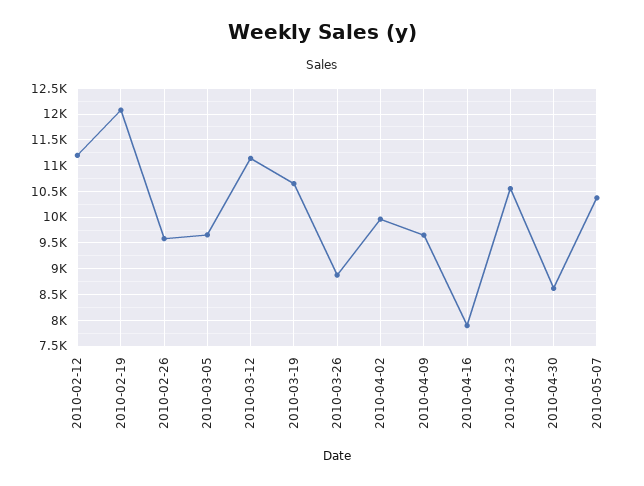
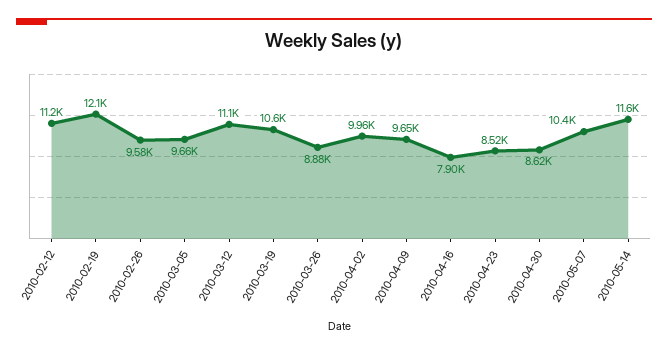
2010-04-23: 10500 -> 8520
2010-05-14: none -> 11600

